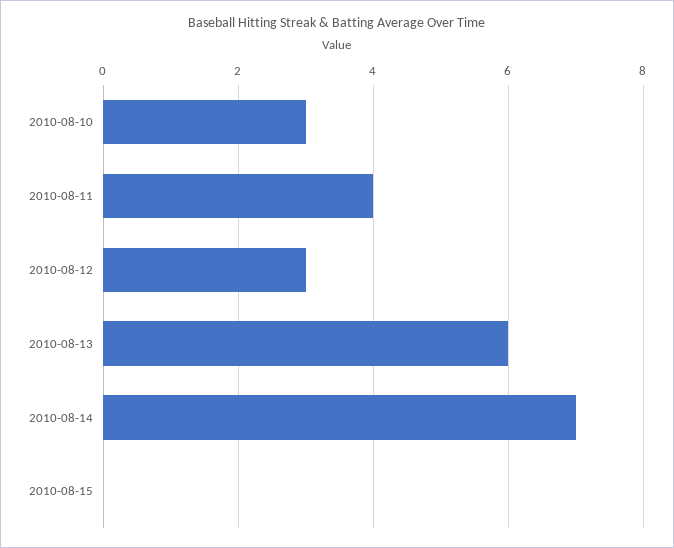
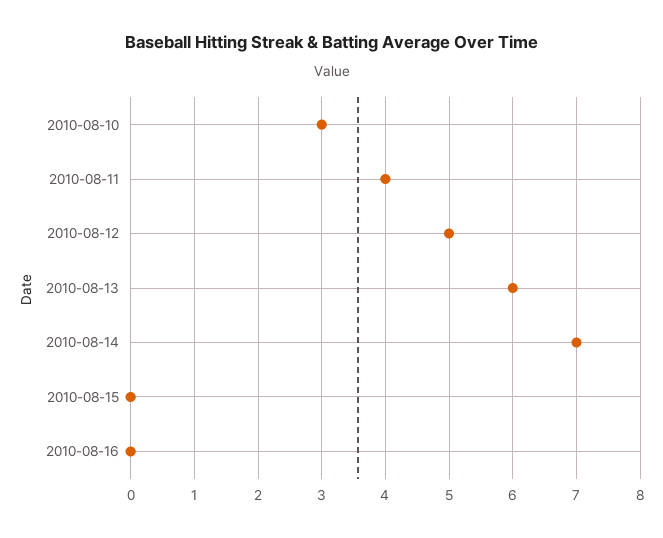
2010-08-12: 3 -> 5
2010-08-16: none -> 0

